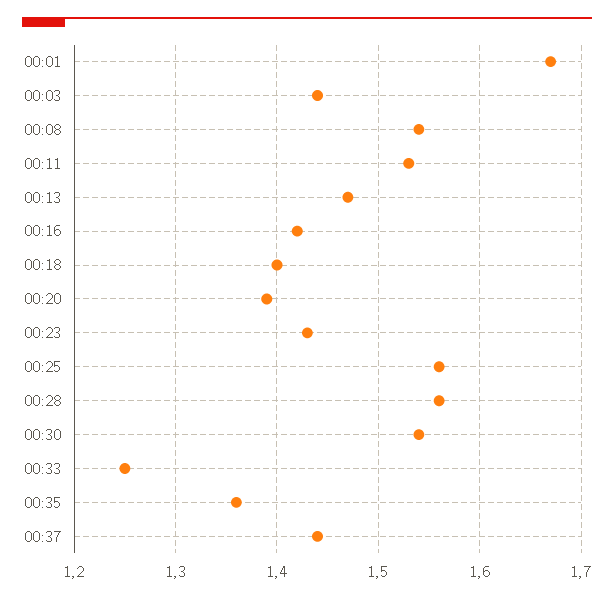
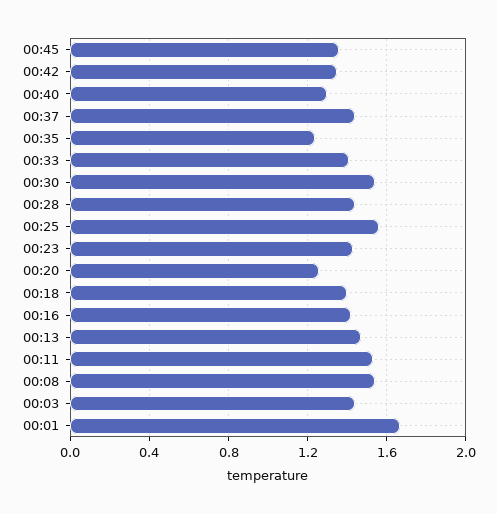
00:20: 1.39 -> 1.25
00:28: 1.56 -> 1.45
00:33: 1.25 -> 1.4
00:35: 1.36 -> 1.25
00:45: none -> 1.35
00:42: none -> 1.35
00:40: none -> 1.3

